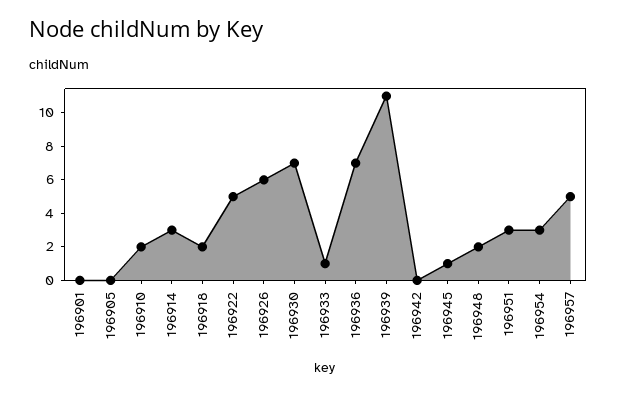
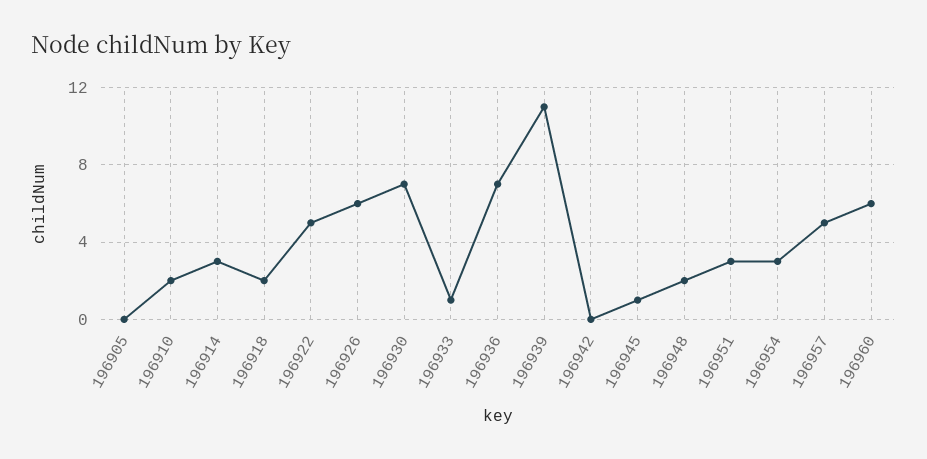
196901: 0 -> none
196960: none -> 6

